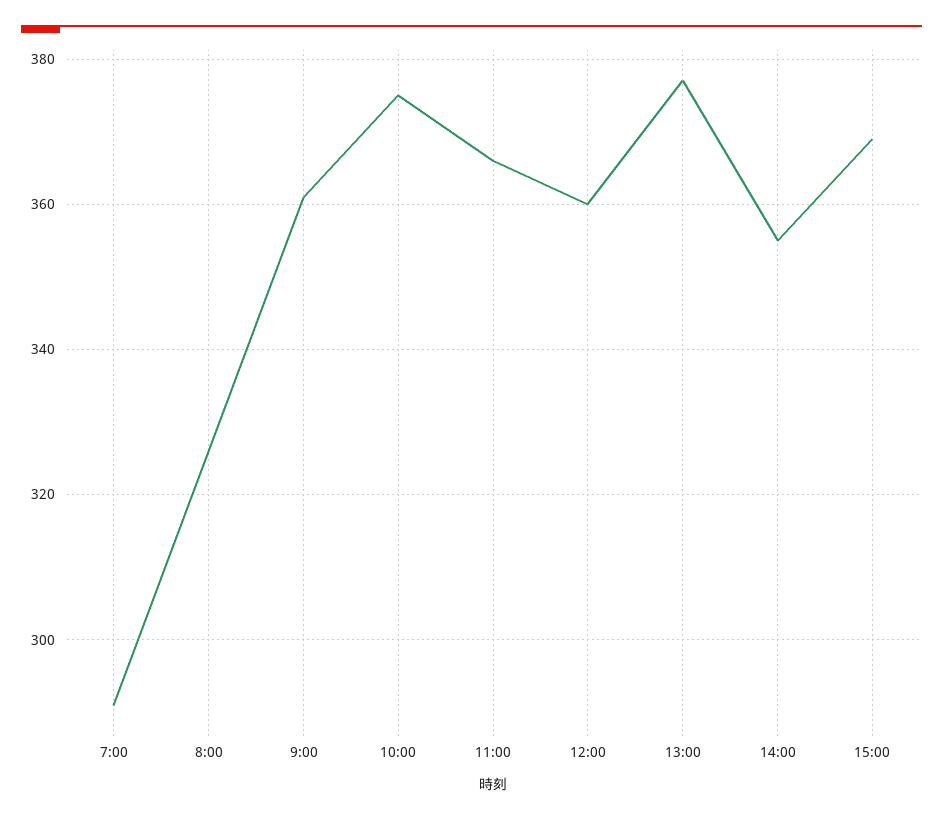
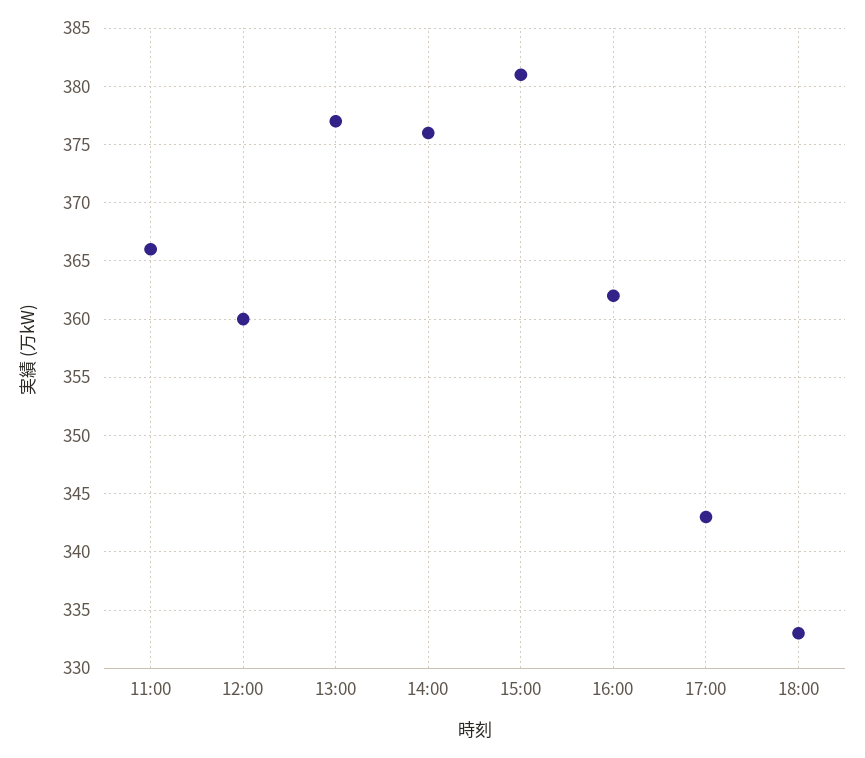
7:00: 290 -> none
8:00: 325 -> none
9:00: 360 -> none
10:00: 375 -> none
14:00: 355 -> 376
15:00: 370 -> 381
16:00: none -> 362
17:00: none -> 343
18:00: none -> 333

